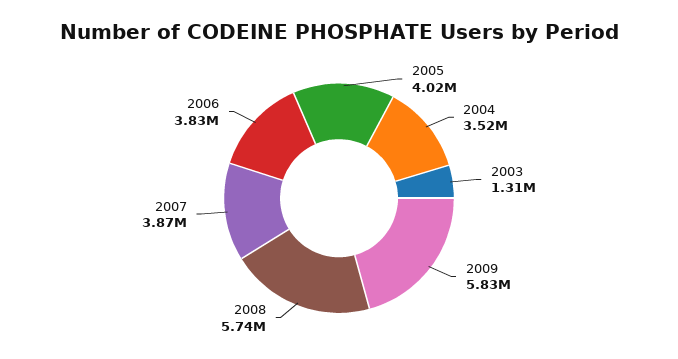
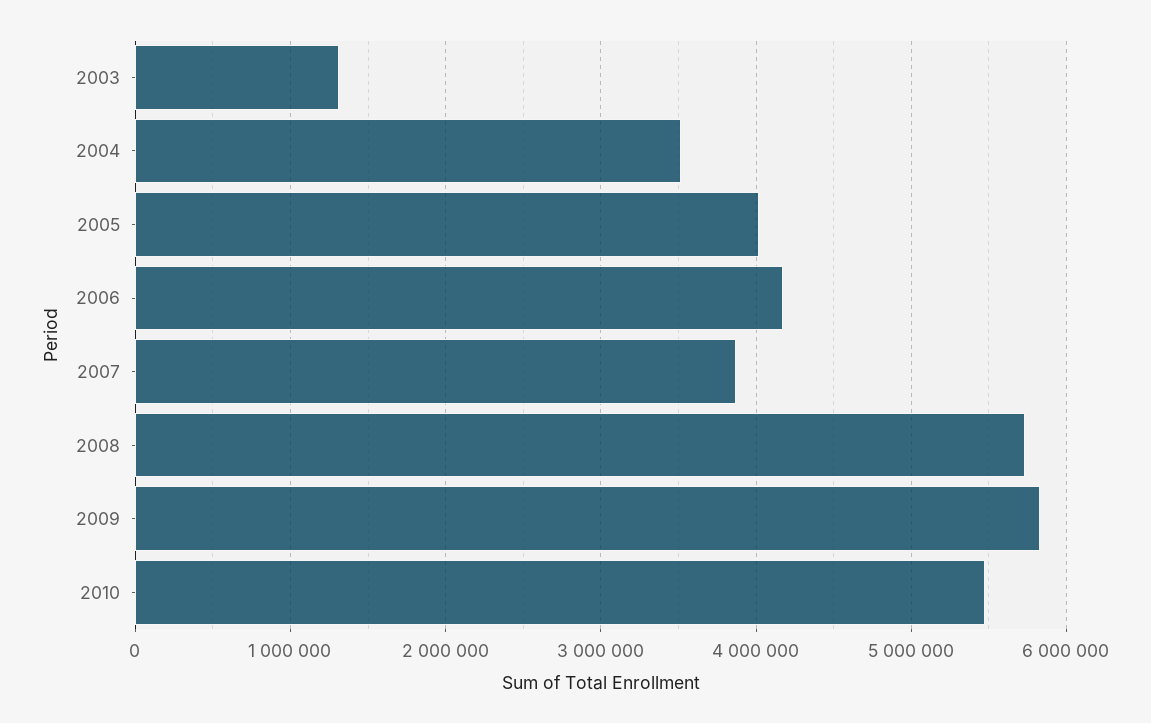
2006: 3830000 -> 4200000
2010: none -> 5500000

